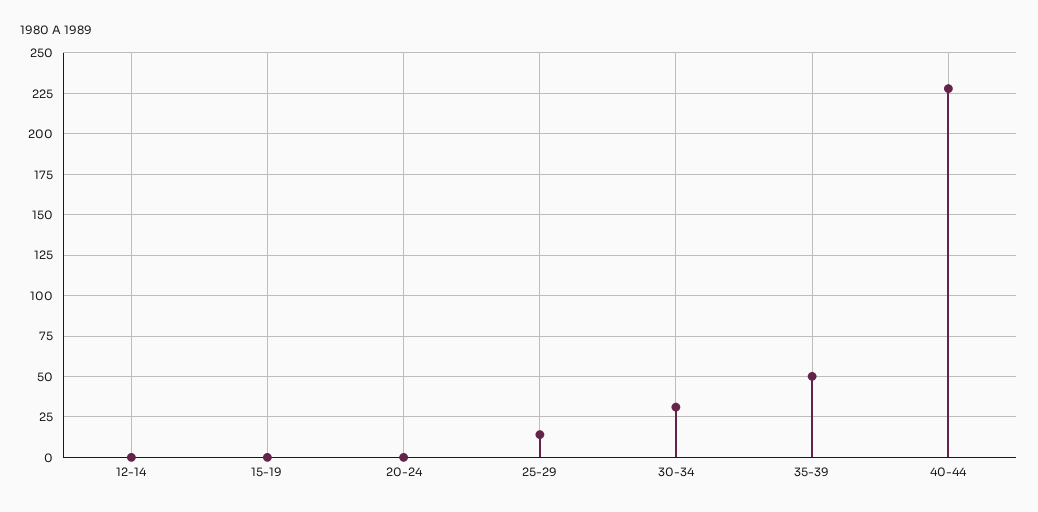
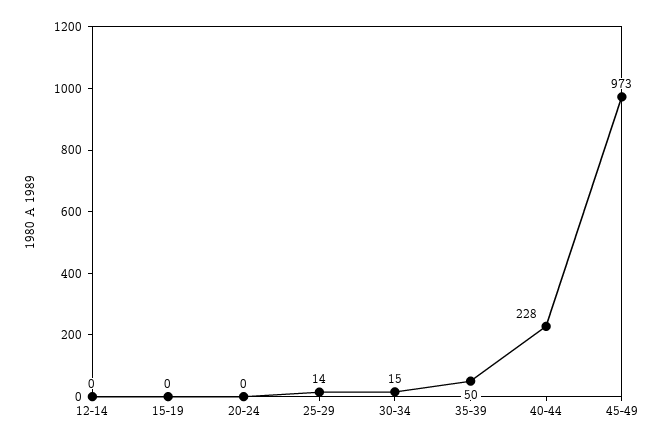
30-34: 30 -> 15
45-49: none -> 973

